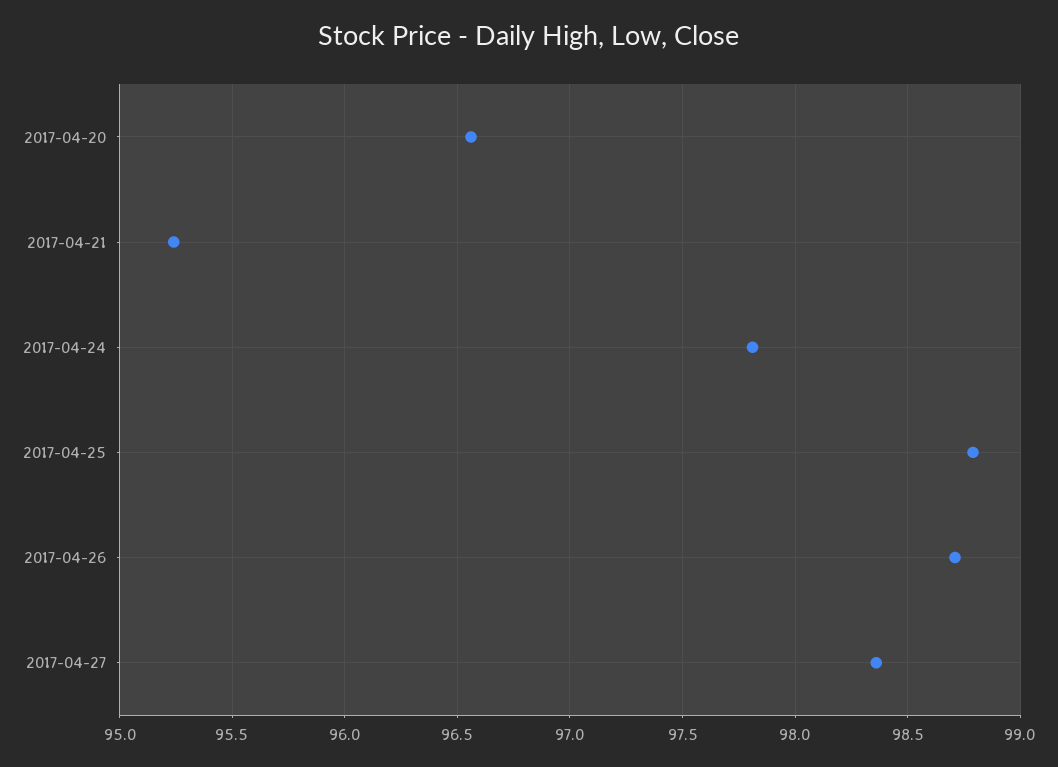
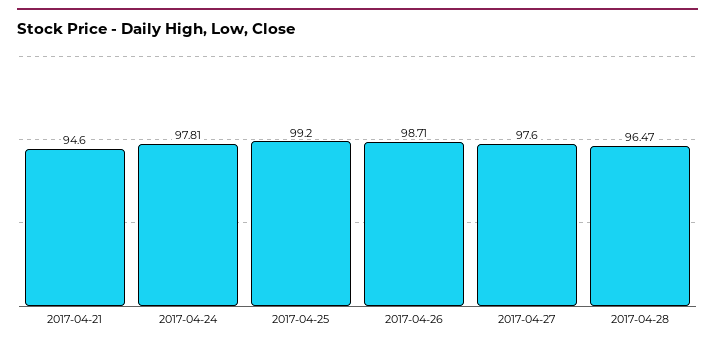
2017-04-20: 96.55 -> none
2017-04-21: 95.25 -> 94.6
2017-04-25: 98.8 -> 99.2
2017-04-27: 98.35 -> 97.6
2017-04-28: none -> 96.47

